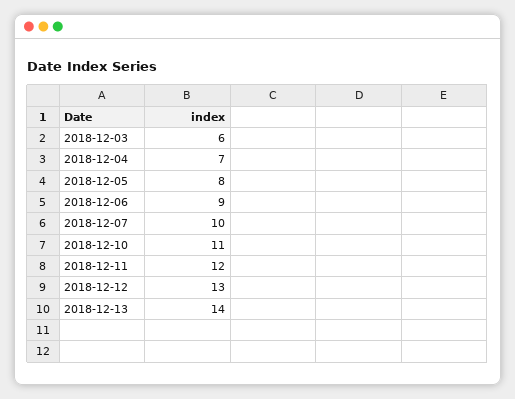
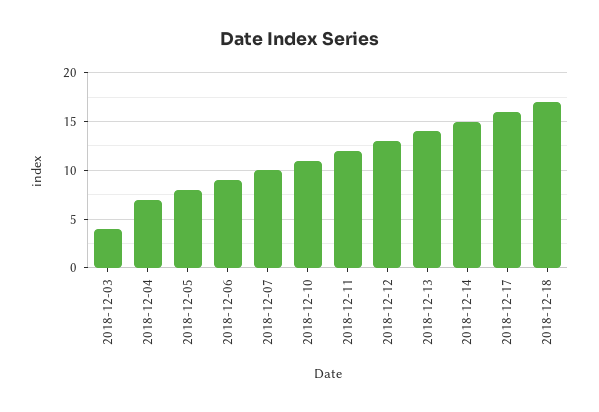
2018-12-03: 6 -> 4
2018-12-14: none -> 15
2018-12-17: none -> 16
2018-12-18: none -> 17

